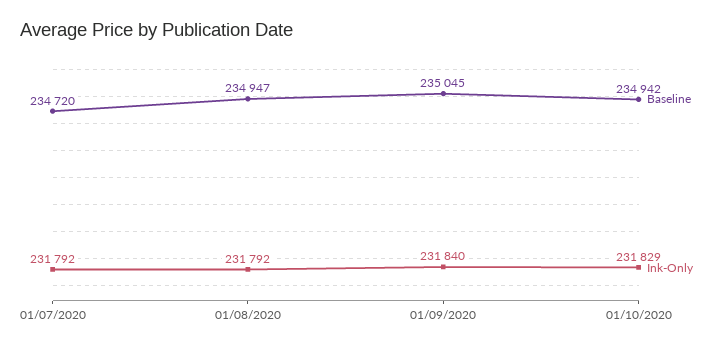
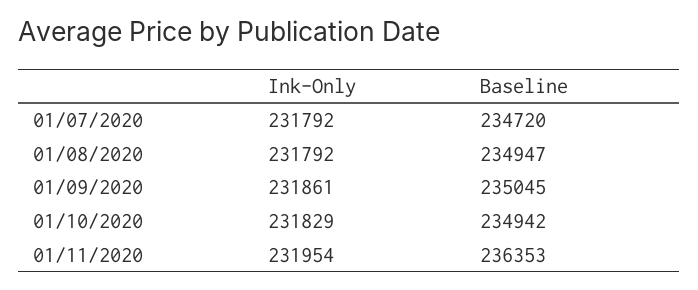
Ink-Only, 01/09/2020: 231840 -> 231861
Ink-Only, 01/11/2020: none -> 231954
Baseline, 01/11/2020: none -> 236353

